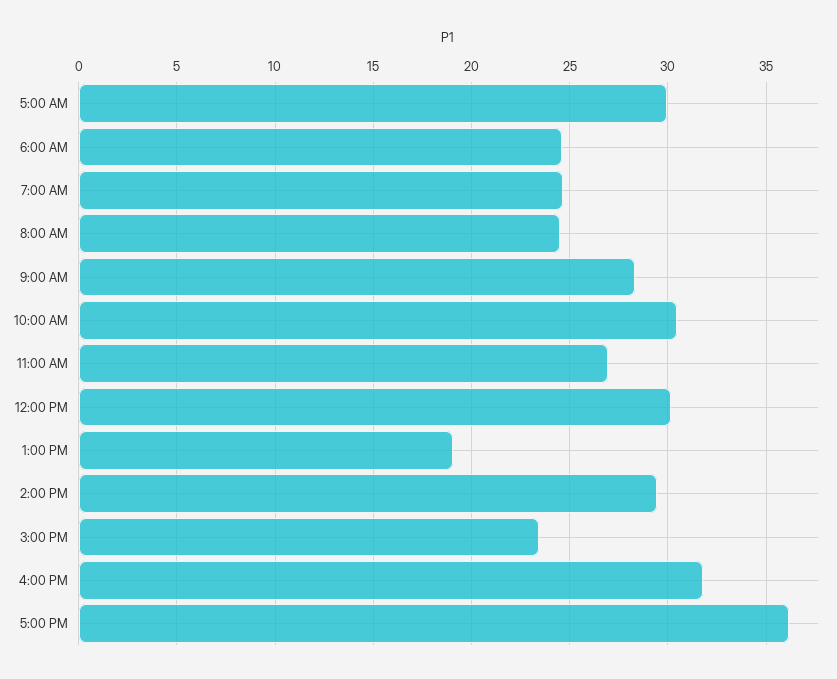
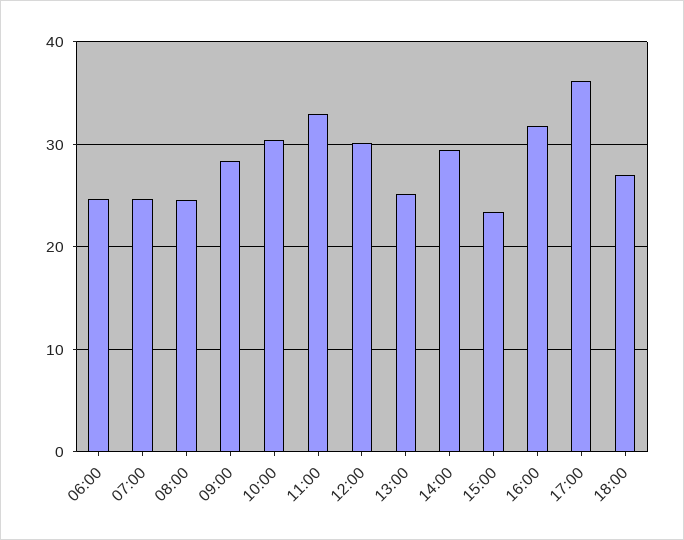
5:00 AM: 30 -> none
11:00 AM: 27 -> 33
1:00 PM: 19 -> 25
18:00: none -> 27

